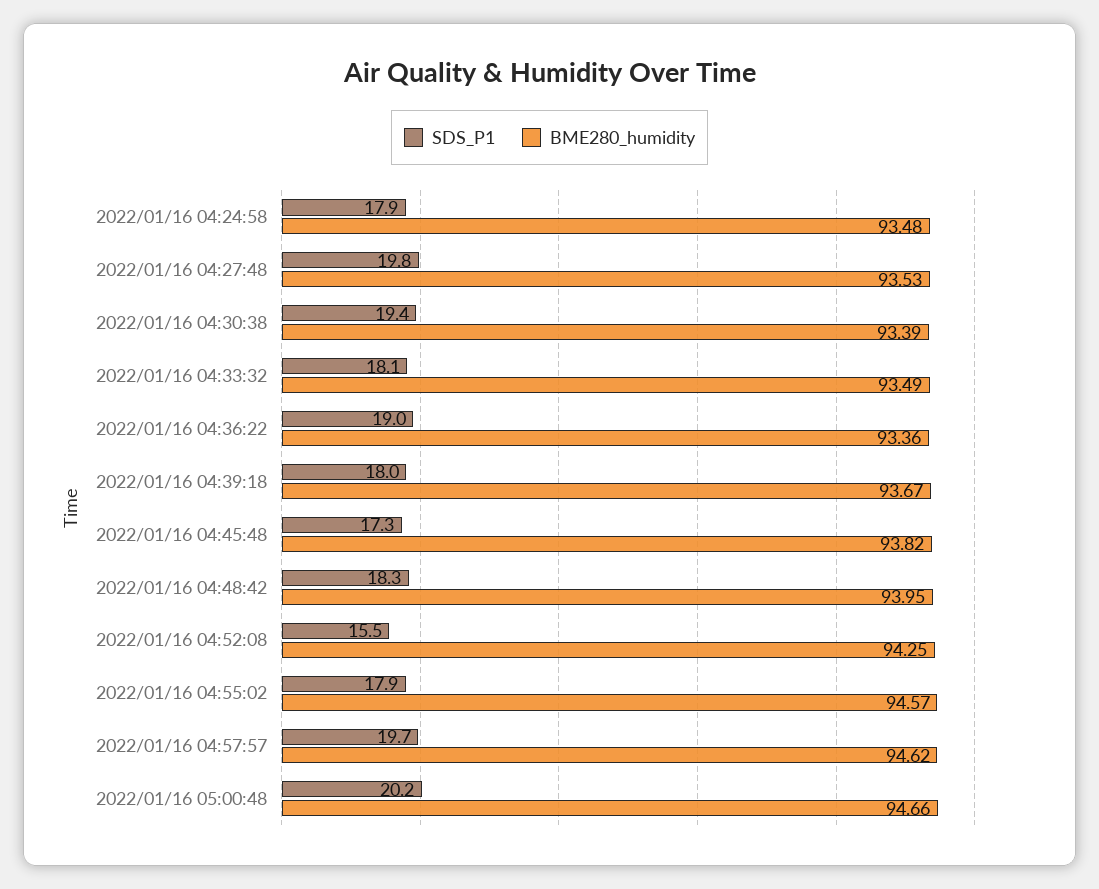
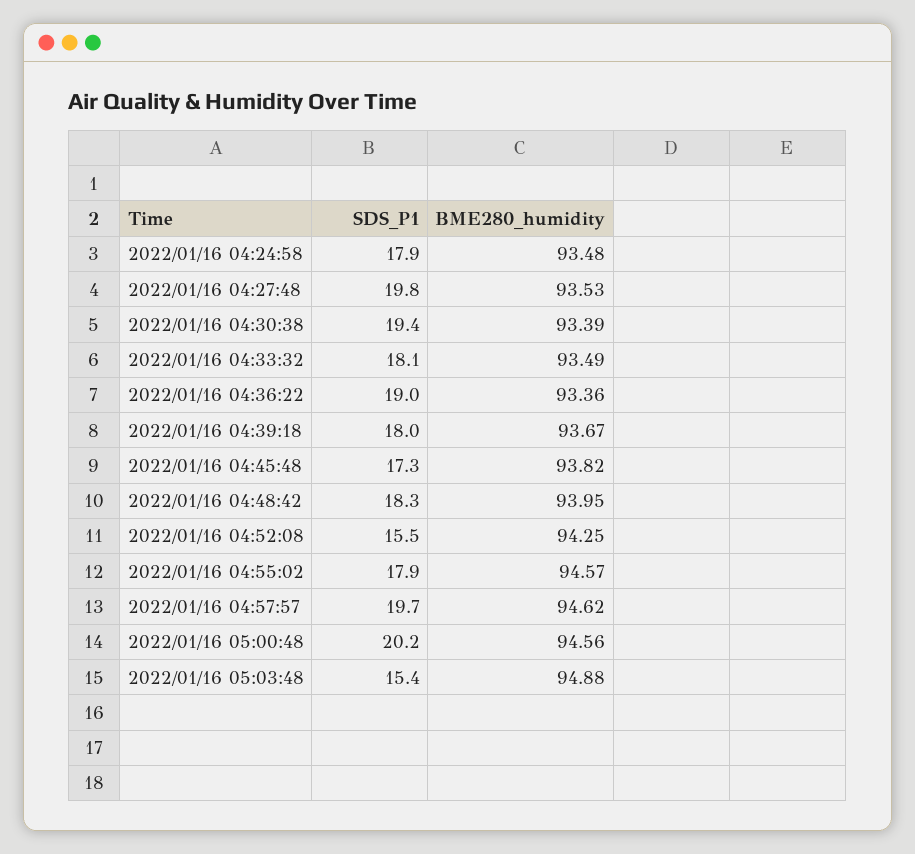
BME280_humidity, 2022/01/16 05:00:48: 94.66 -> 94.56
SDS_P1, 2022/01/16 05:03:48: none -> 15.4
BME280_humidity, 2022/01/16 05:03:48: none -> 94.88

